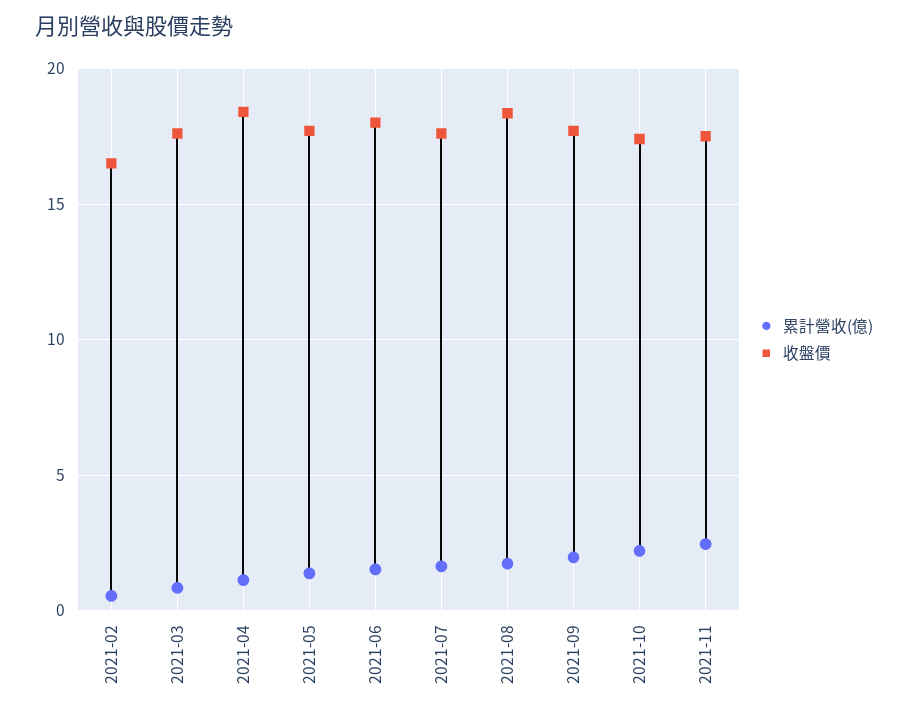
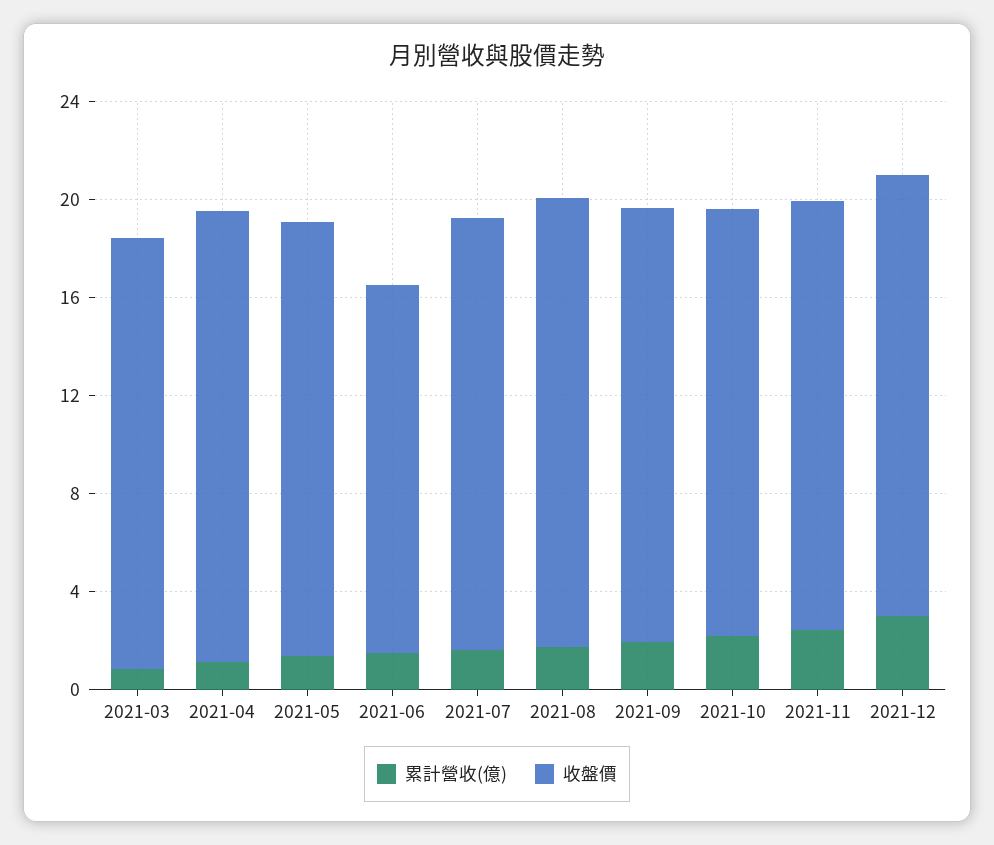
累計營收(億), 2021-02: 0.5 -> none
收盤價, 2021-02: 16.5 -> none
收盤價, 2021-06: 18 -> 15
累計營收(億), 2021-12: none -> 3
收盤價, 2021-12: none -> 18

